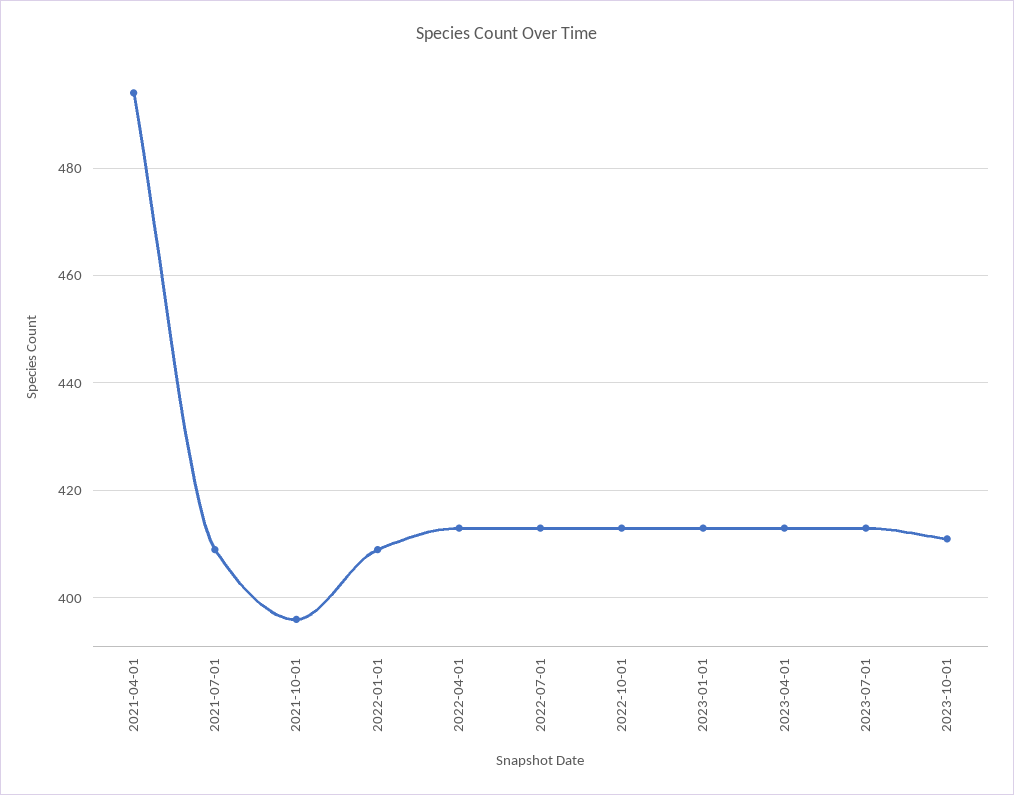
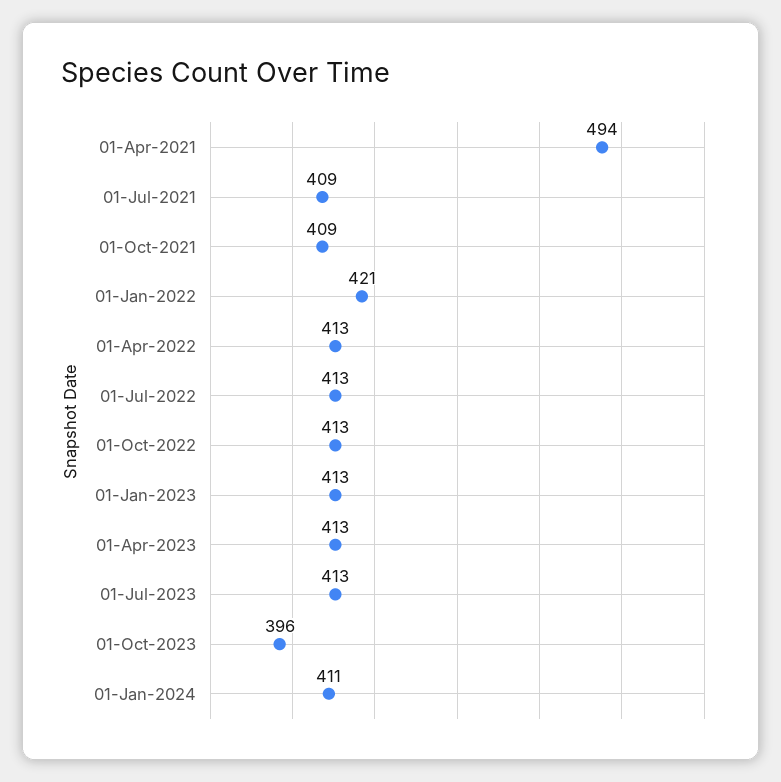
2021-10-01: 395 -> 409
2022-01-01: 410 -> 421
2023-10-01: 410 -> 396
01-Jan-2024: none -> 411

